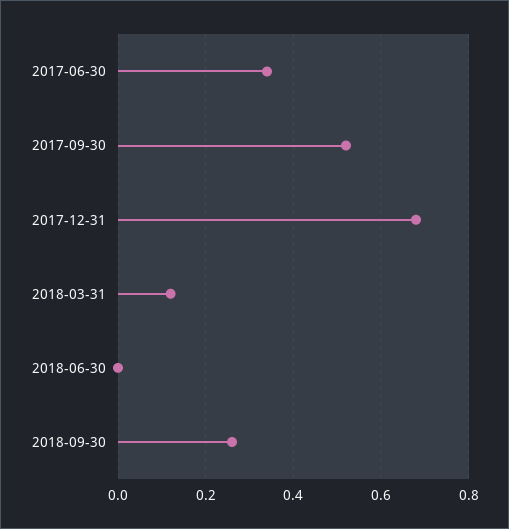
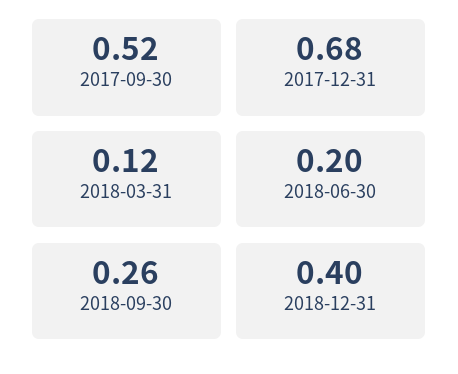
2017-06-30: 0.35 -> none
2018-06-30: 0 -> 0.2
2018-12-31: none -> 0.4

